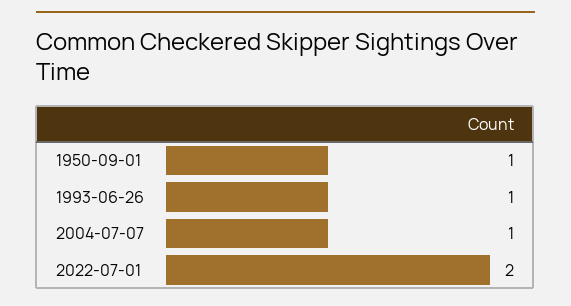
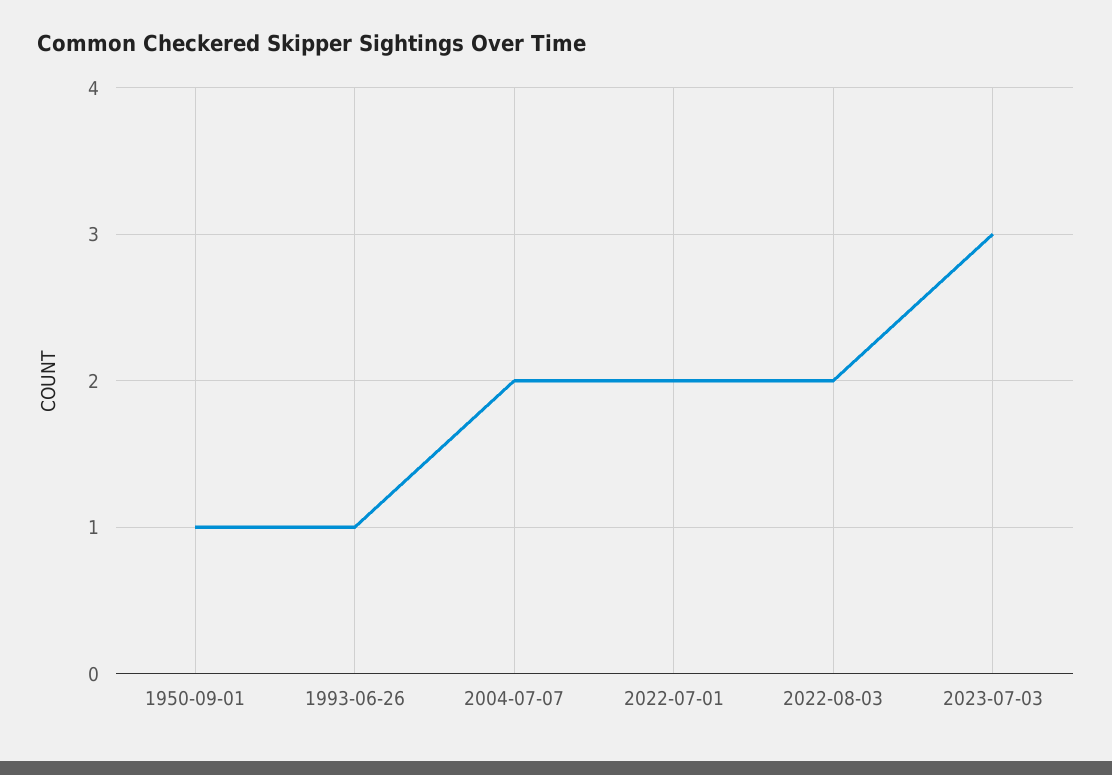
2004-07-07: 1 -> 2
2022-08-03: none -> 2
2023-07-03: none -> 3

